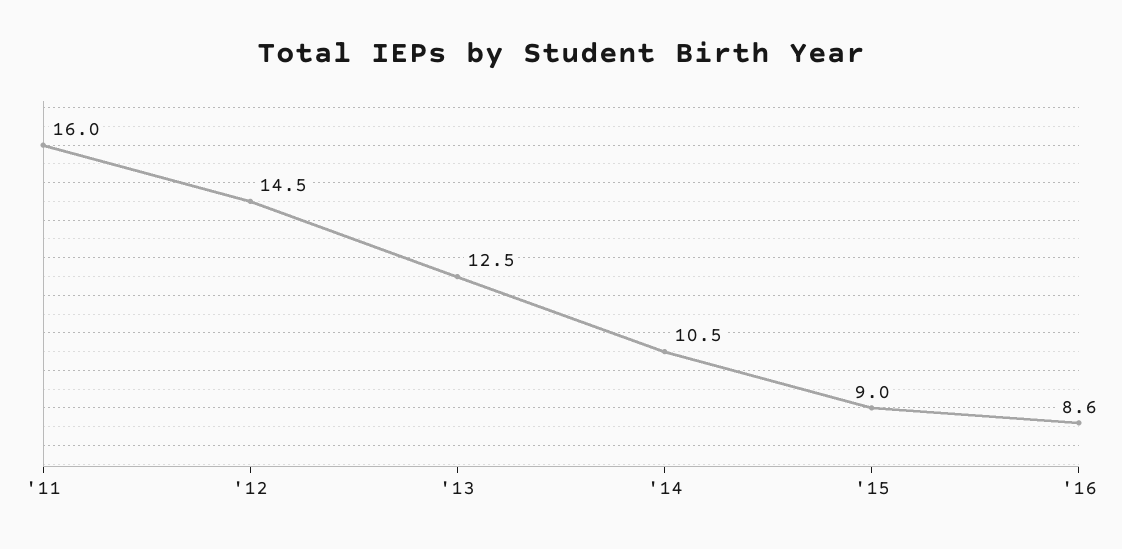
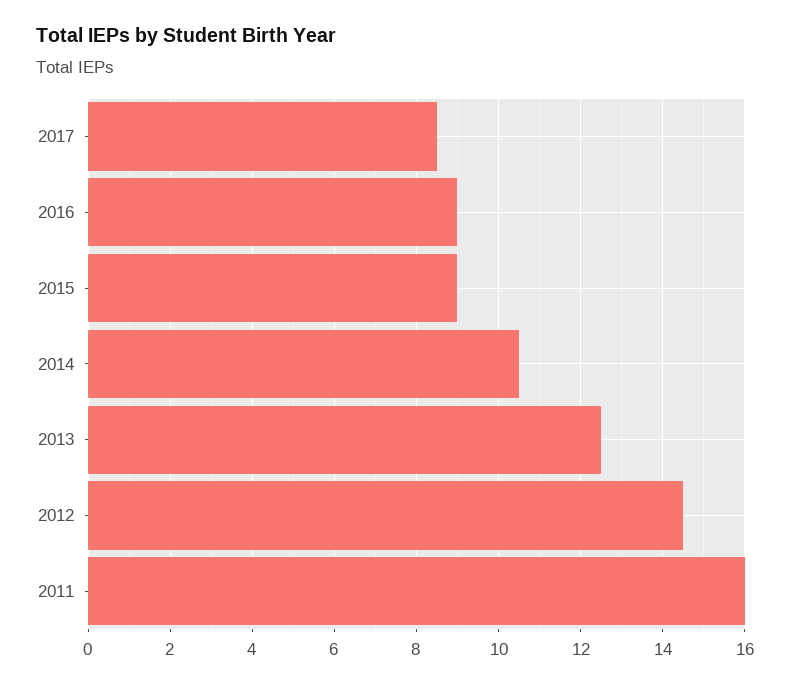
'16: 8.6 -> 9
2017: none -> 8.5

